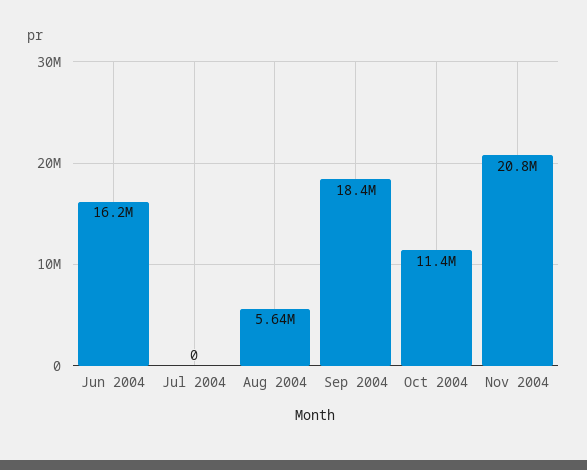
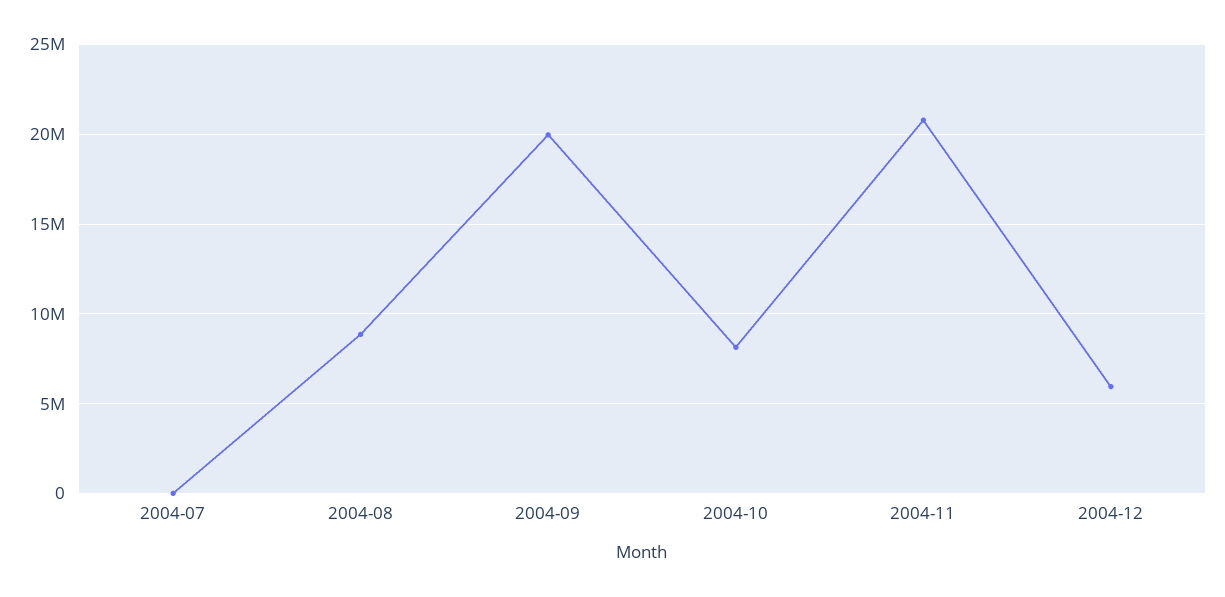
Jun 2004: 16200000 -> none
Aug 2004: 5640000 -> 9000000
Sep 2004: 18400000 -> 20000000
Oct 2004: 11400000 -> 8000000
2004-12: none -> 6000000

